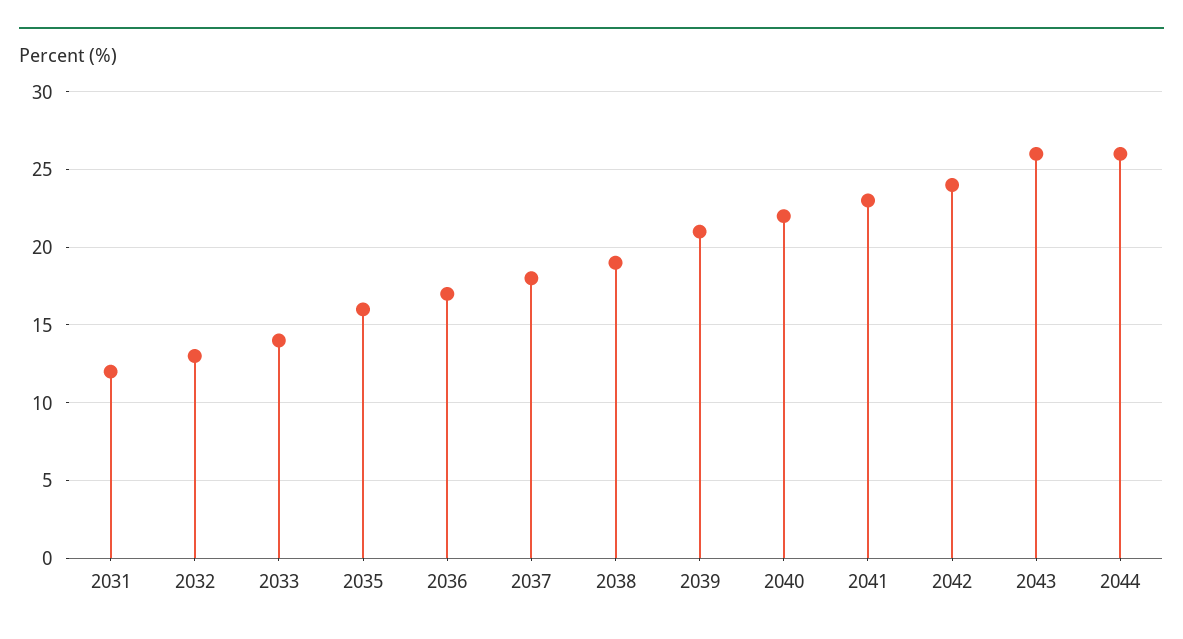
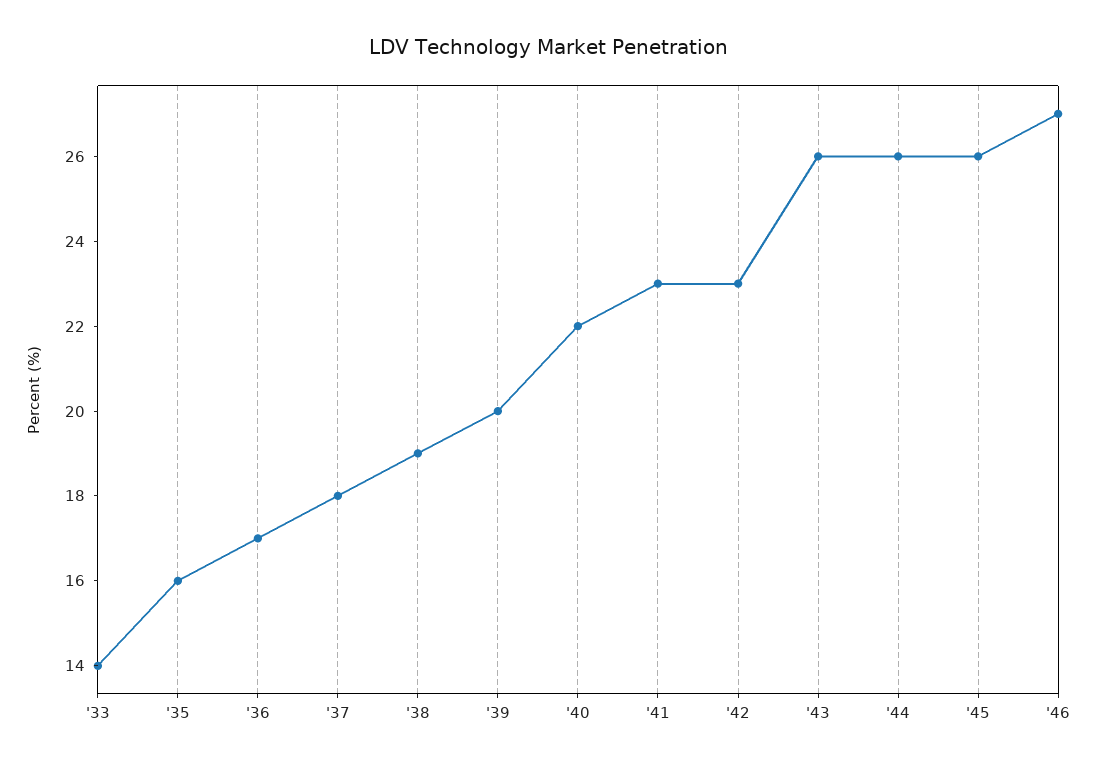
2031: 12 -> none
2032: 13 -> none
2039: 21 -> 20
2042: 24 -> 23
'45: none -> 26
'46: none -> 27

